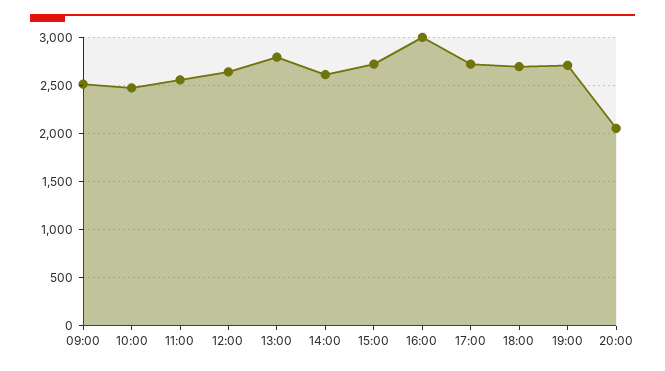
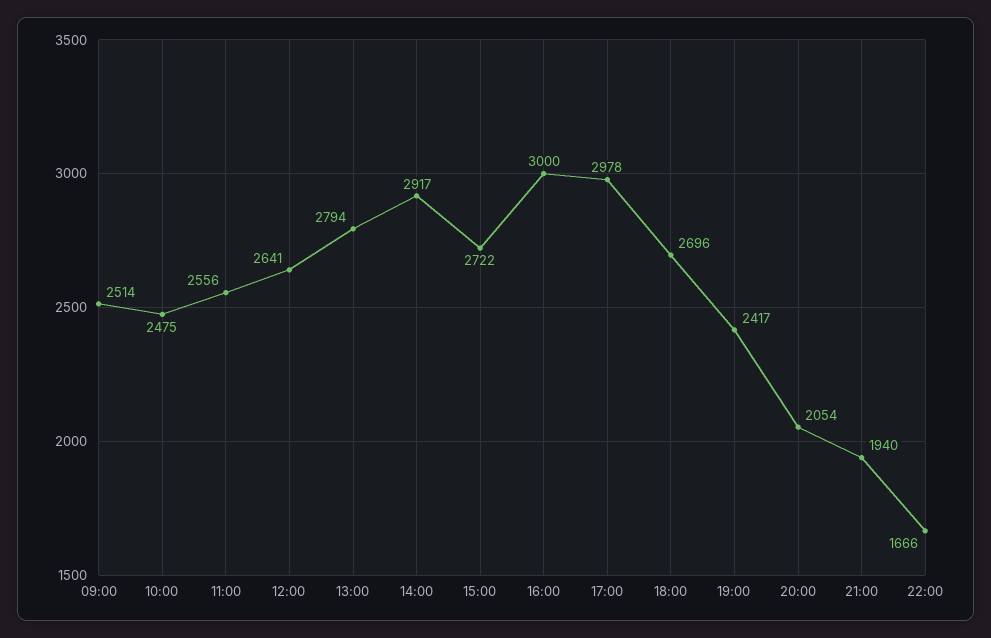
14:00: 2600 -> 2917
17:00: 2700 -> 2978
19:00: 2700 -> 2417
21:00: none -> 1940
22:00: none -> 1666

